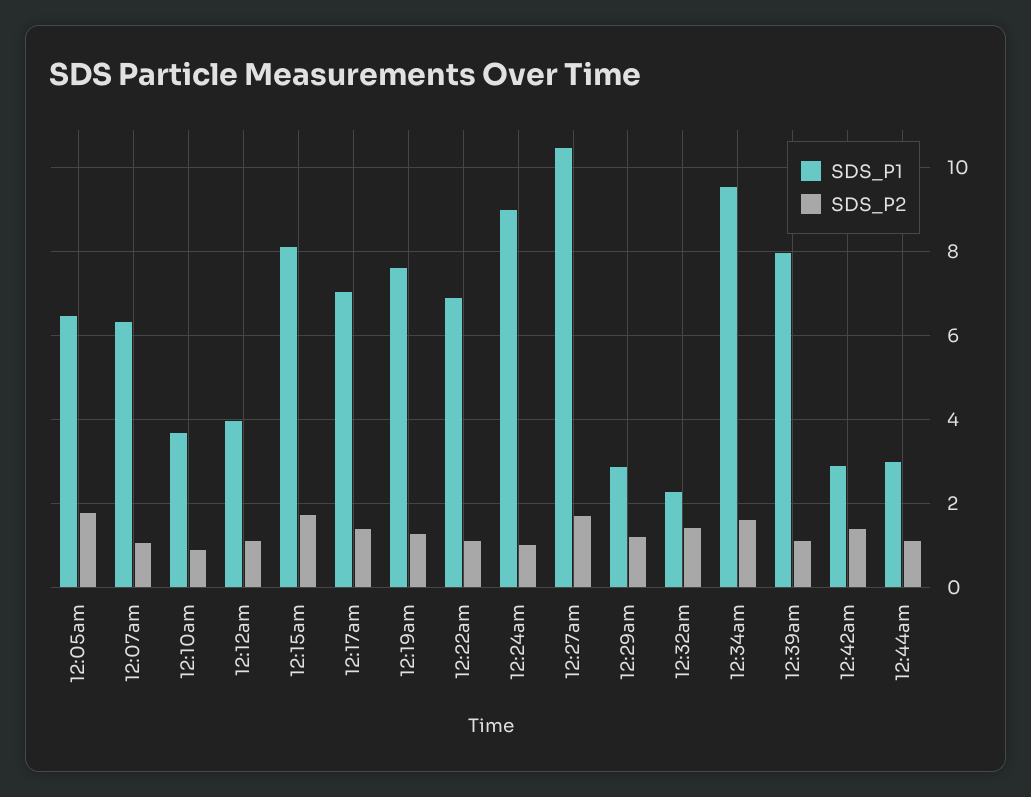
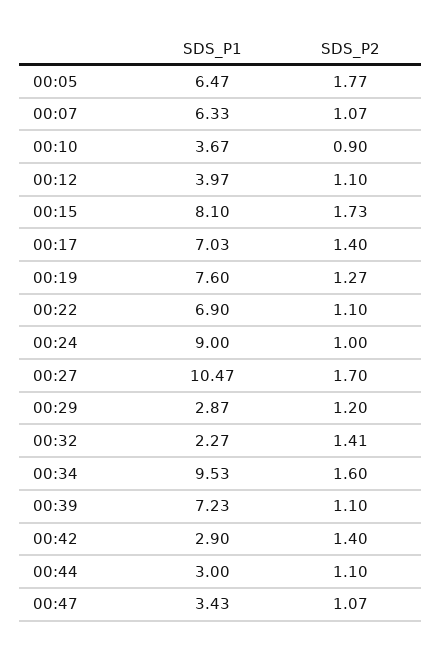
SDS_P1, 12:39am: 8 -> 7.23
SDS_P1, 00:47: none -> 3.43
SDS_P2, 00:47: none -> 1.07

